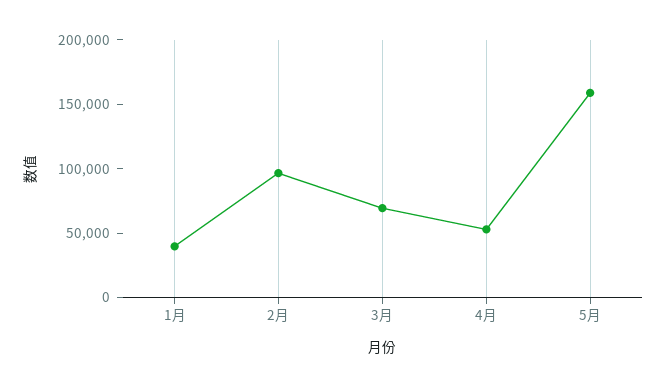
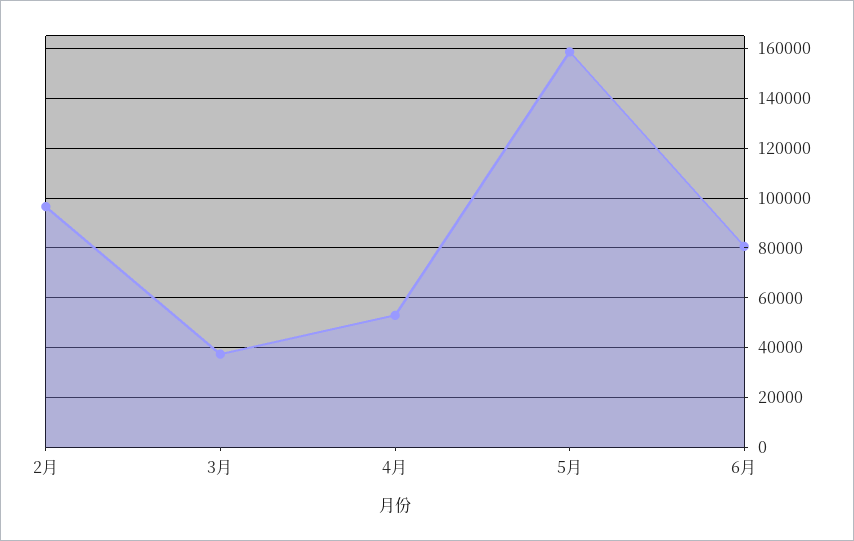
1月: 40000 -> none
3月: 70000 -> 37500
6月: none -> 80000

